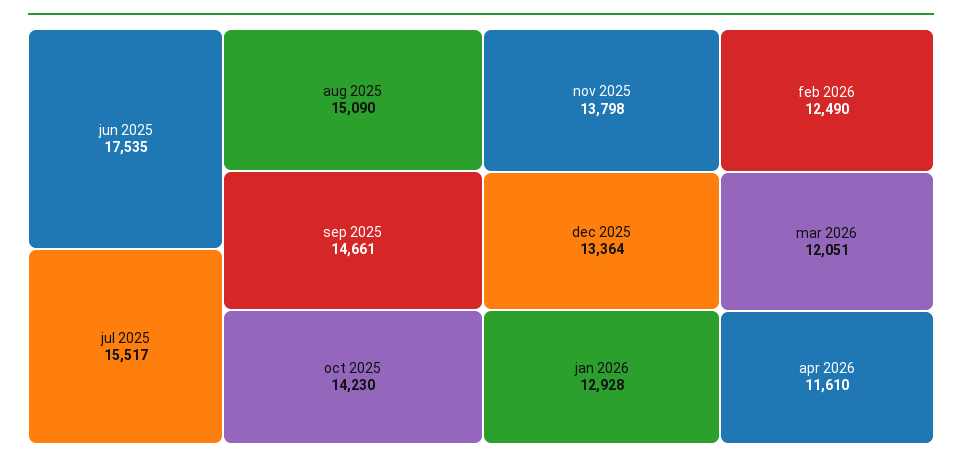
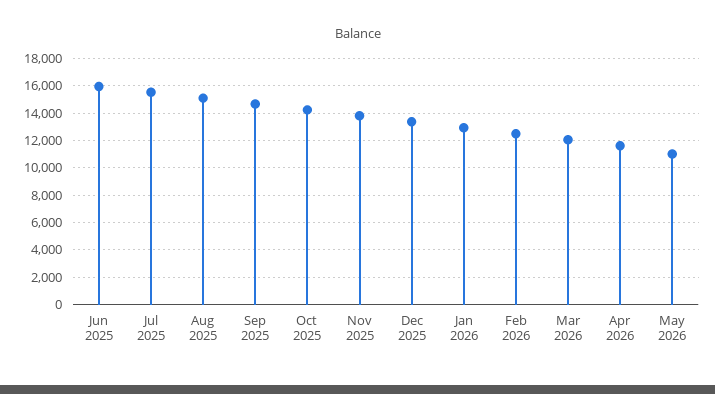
jun 2025: 17535 -> 16000
May 2026: none -> 11000

